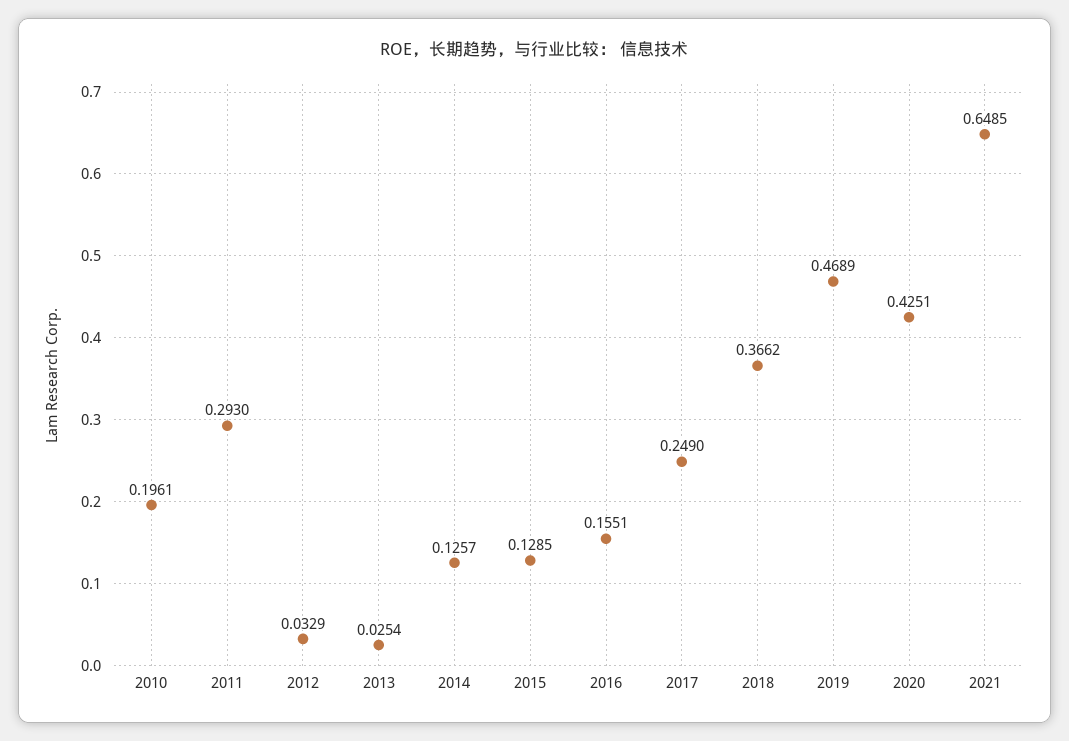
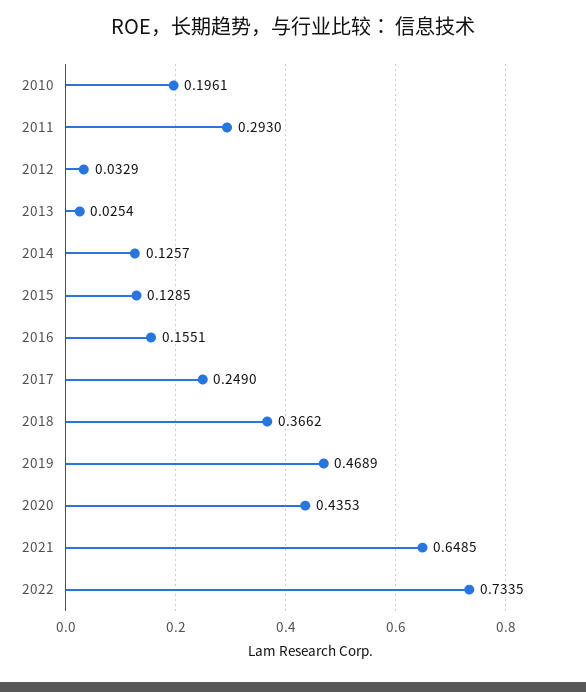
2020: 0.4251 -> 0.4353
2022: none -> 0.7335

